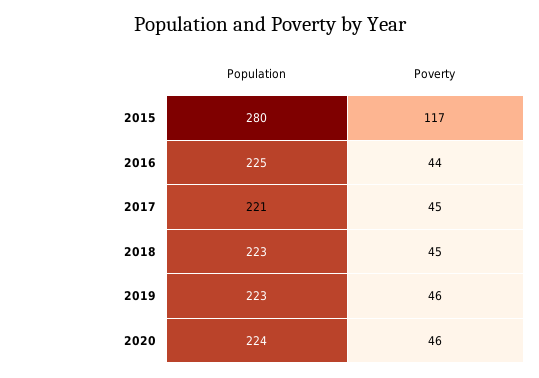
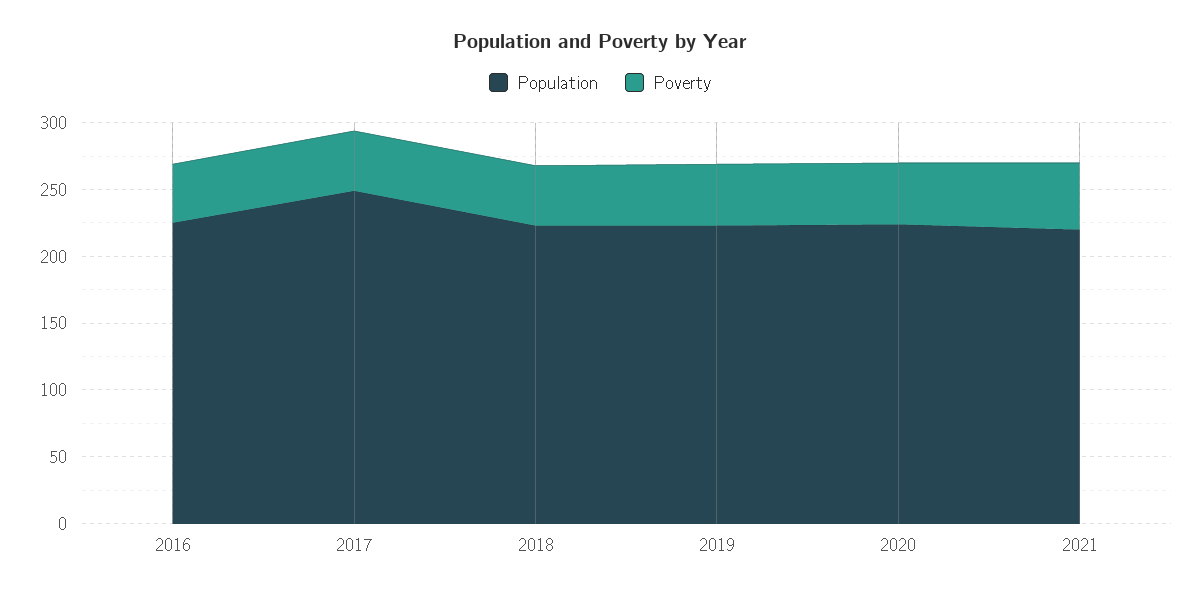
Population, 2015: 280 -> none
Poverty, 2015: 117 -> none
Population, 2017: 221 -> 250
Population, 2021: none -> 220
Poverty, 2021: none -> 50

